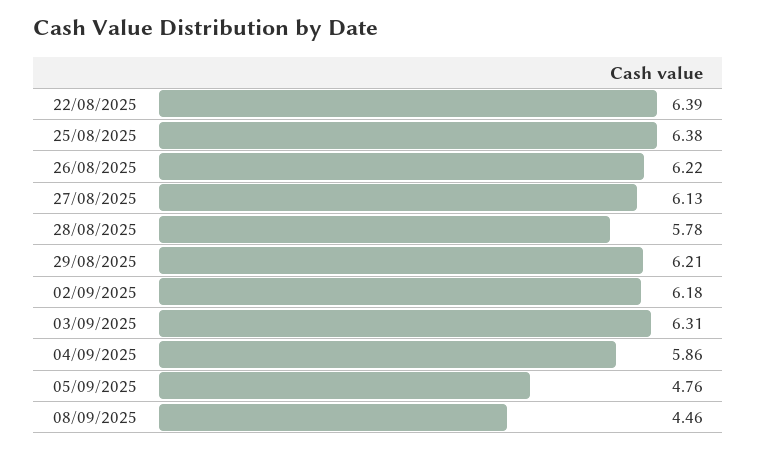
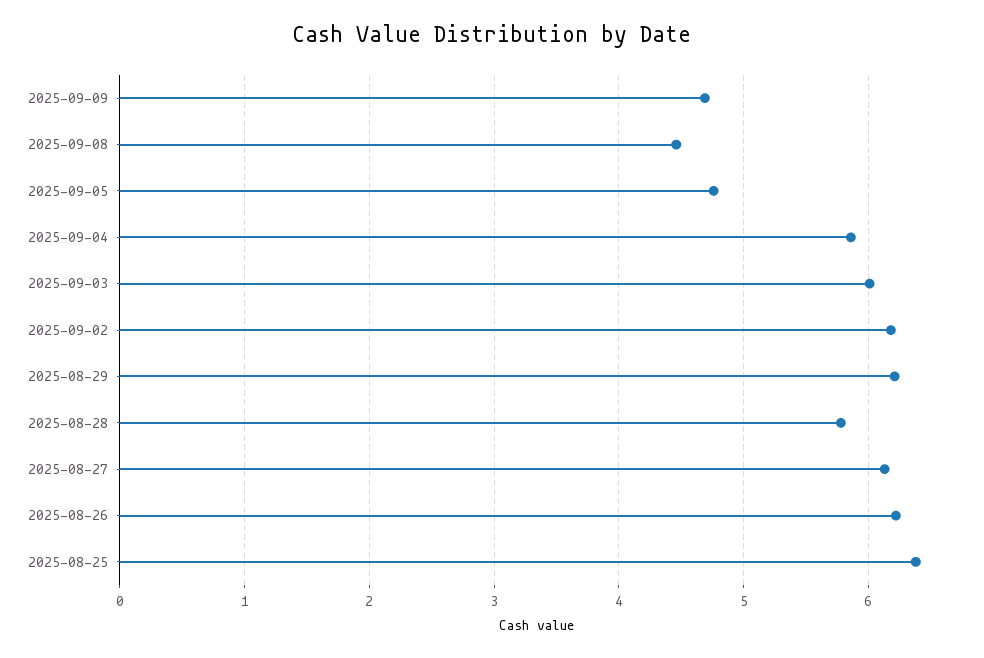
22/08/2025: 6.39 -> none
03/09/2025: 6.31 -> 6
2025-09-09: none -> 4.7

